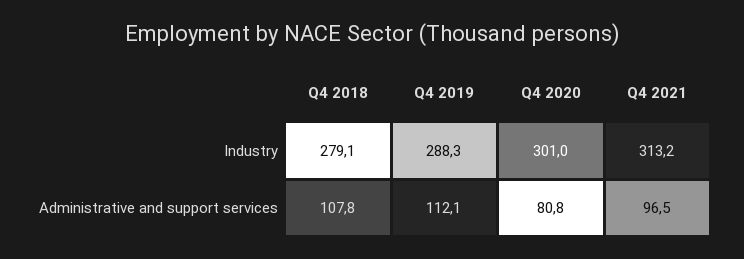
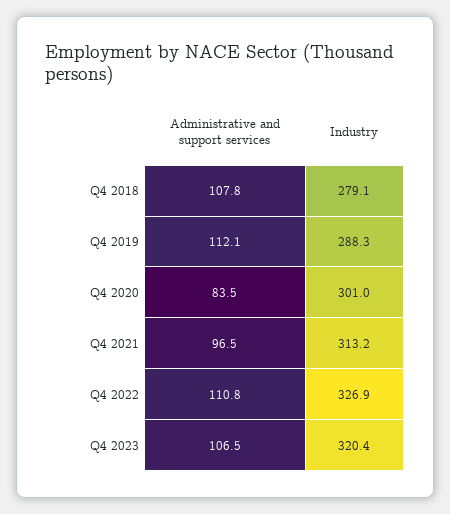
Q4 2020, Administrative and support services: 80.8 -> 83.5
Q4 2022, Administrative and support services: none -> 110.8
Q4 2022, Industry: none -> 326.9
Q4 2023, Administrative and support services: none -> 106.5
Q4 2023, Industry: none -> 320.4

